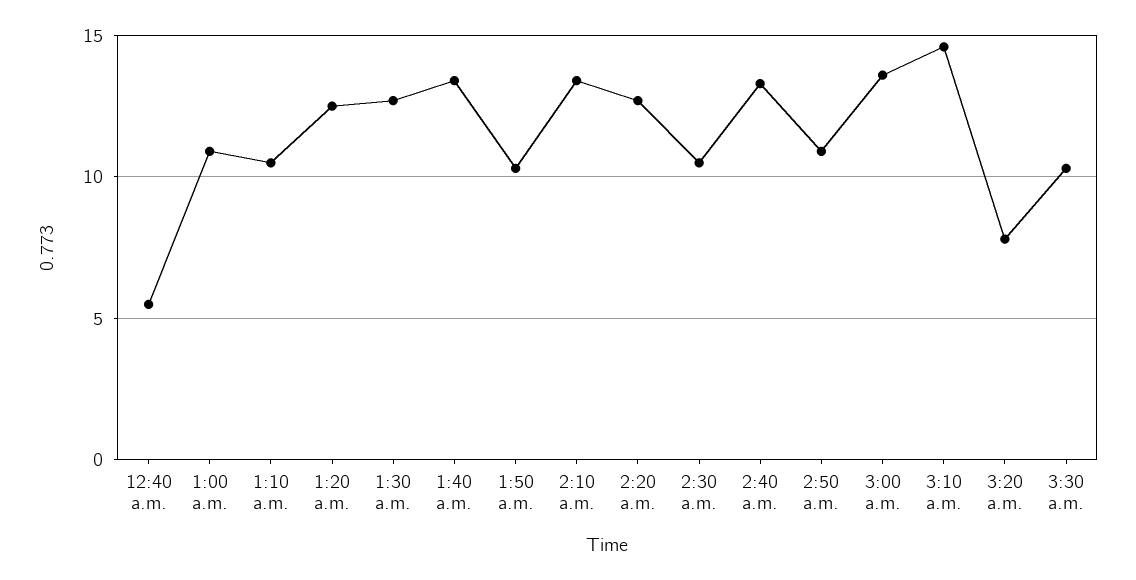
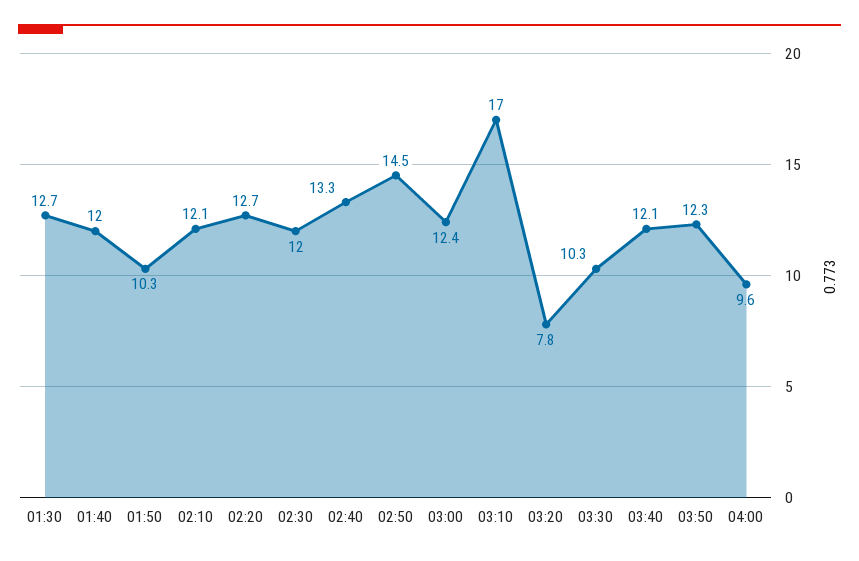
12:40 a.m.: 5.5 -> none
1:00 a.m.: 11 -> none
1:10 a.m.: 10.5 -> none
1:20 a.m.: 12.5 -> none
1:40 a.m.: 13.5 -> 12
2:10 a.m.: 13.5 -> 12.1
2:30 a.m.: 10.5 -> 12
2:50 a.m.: 11 -> 14.5
3:00 a.m.: 13.5 -> 12.4
3:10 a.m.: 14.5 -> 17
03:40: none -> 12.1
03:50: none -> 12.3
04:00: none -> 9.6

